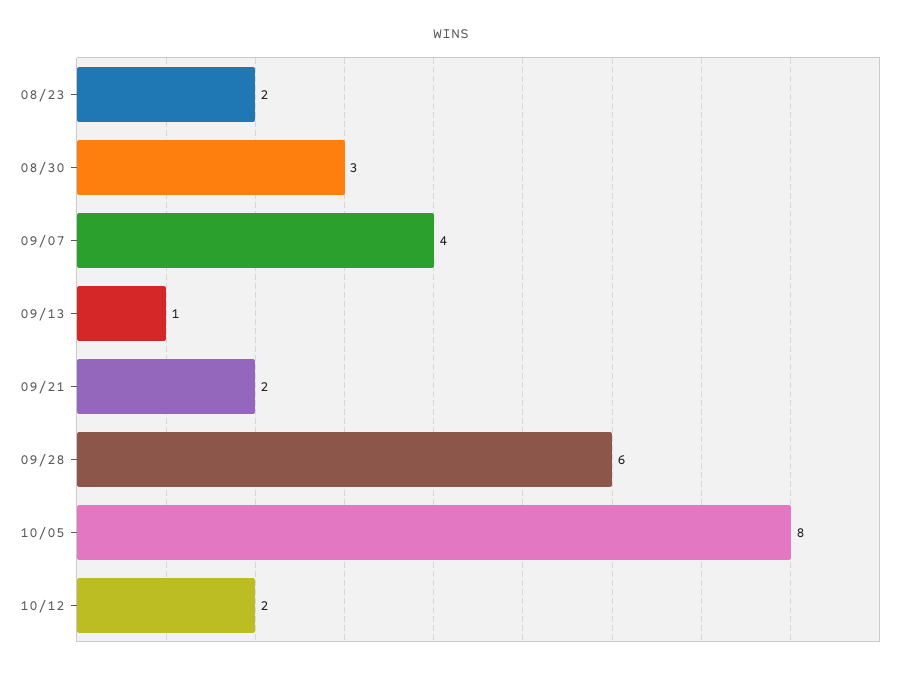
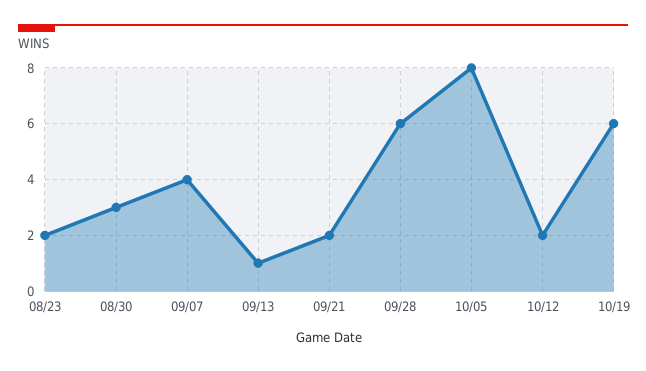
10/19: none -> 6

